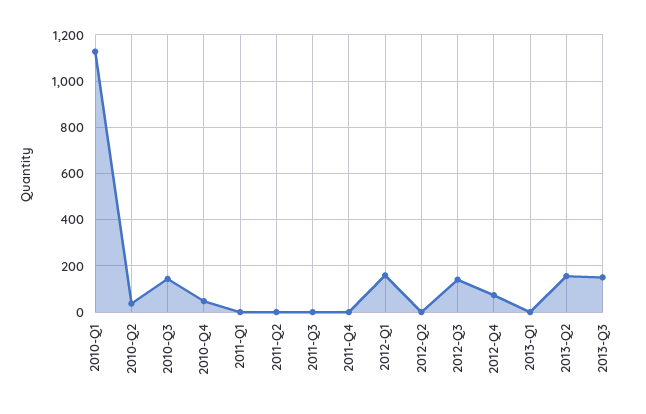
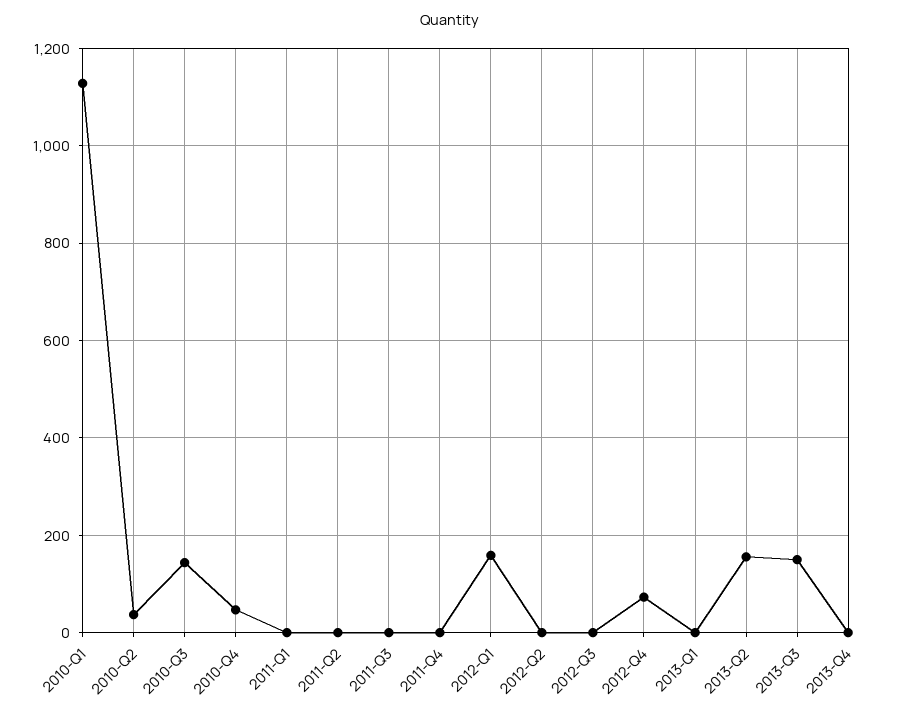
2012-Q3: 150 -> 0
2013-Q4: none -> 0

